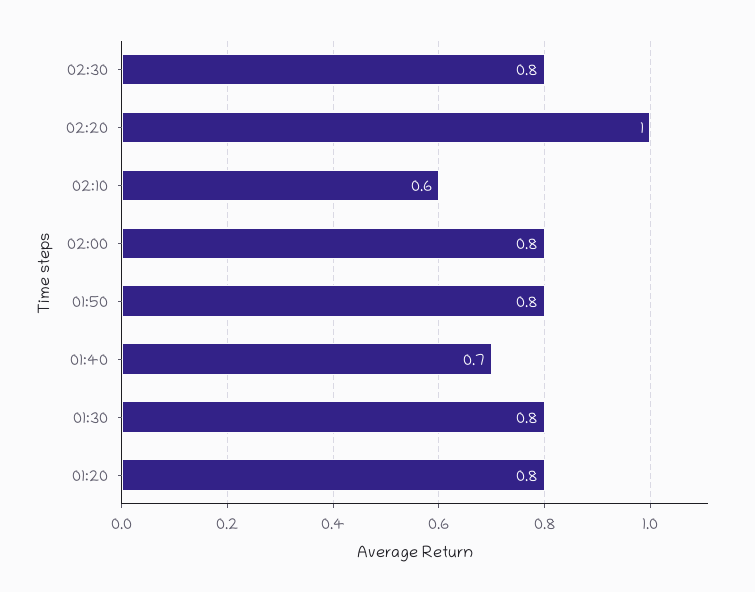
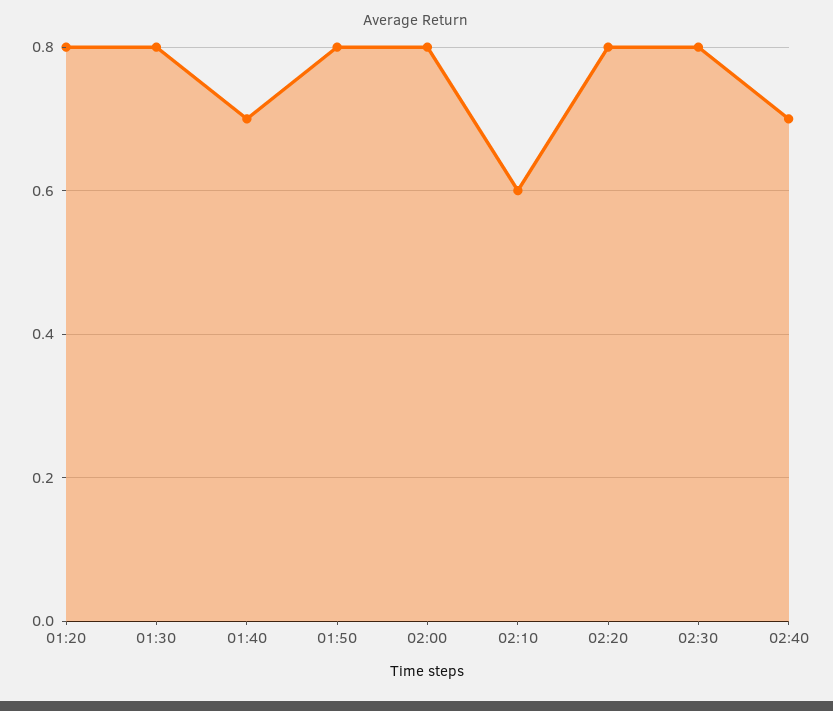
02:20: 1 -> 0.8
02:40: none -> 0.7

